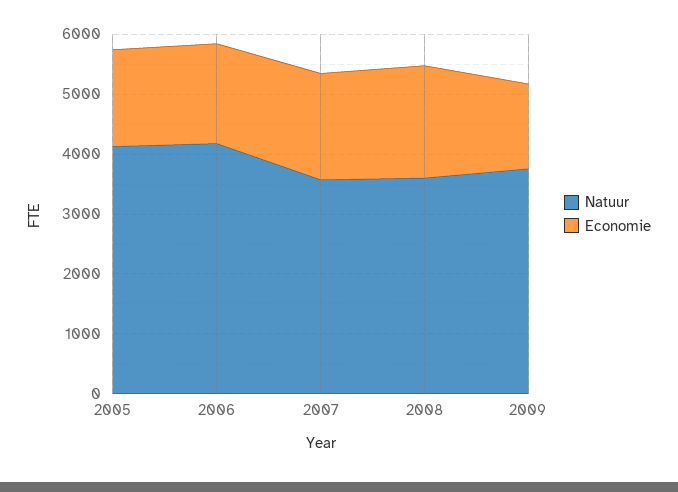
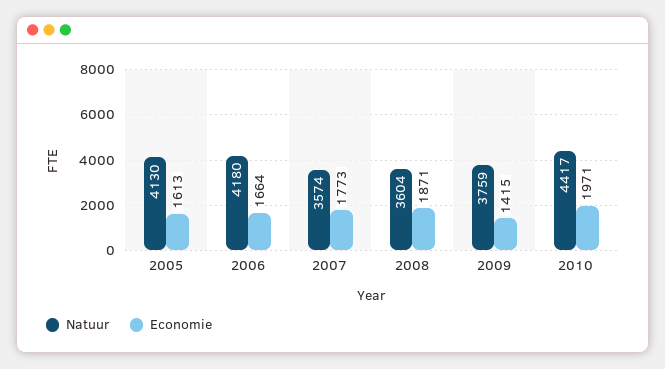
Natuur, 2010: none -> 4417
Economie, 2010: none -> 1971

